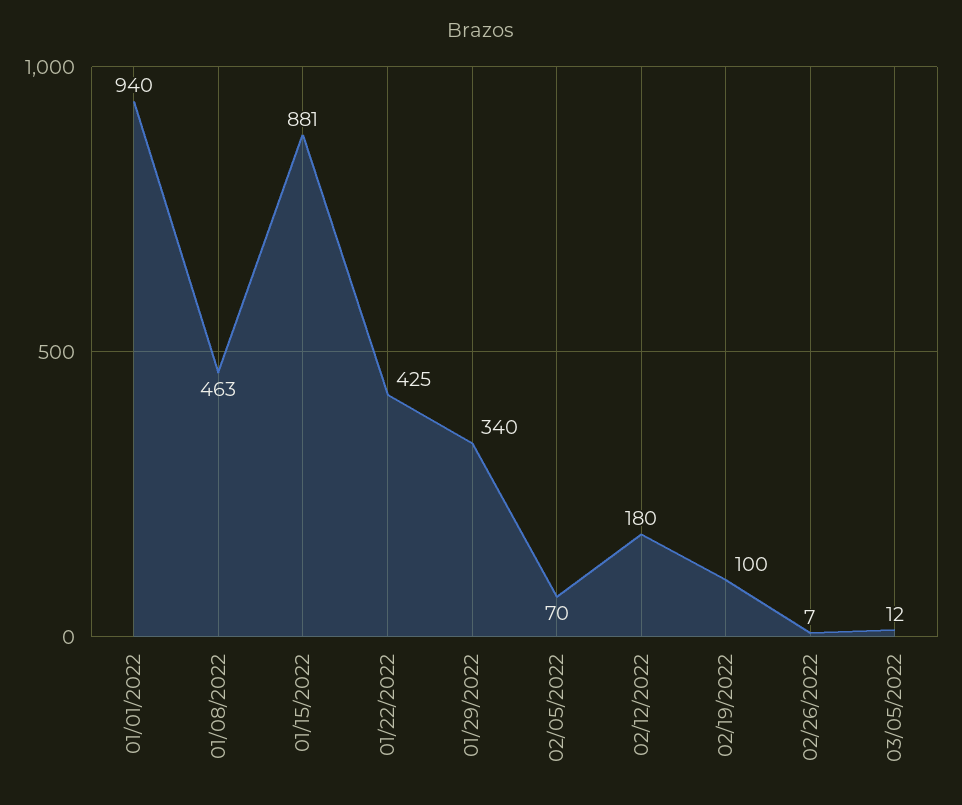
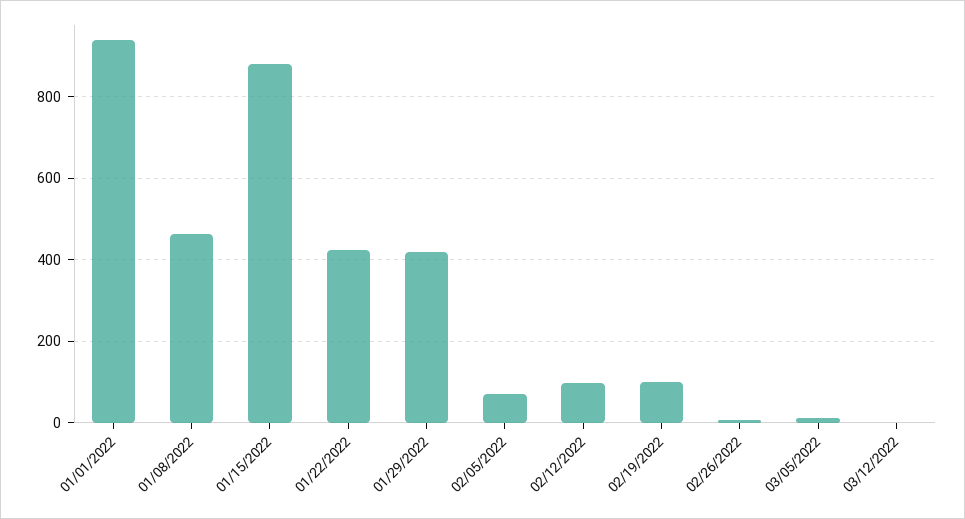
01/29/2022: 340 -> 420
02/12/2022: 180 -> 100
03/12/2022: none -> 0

